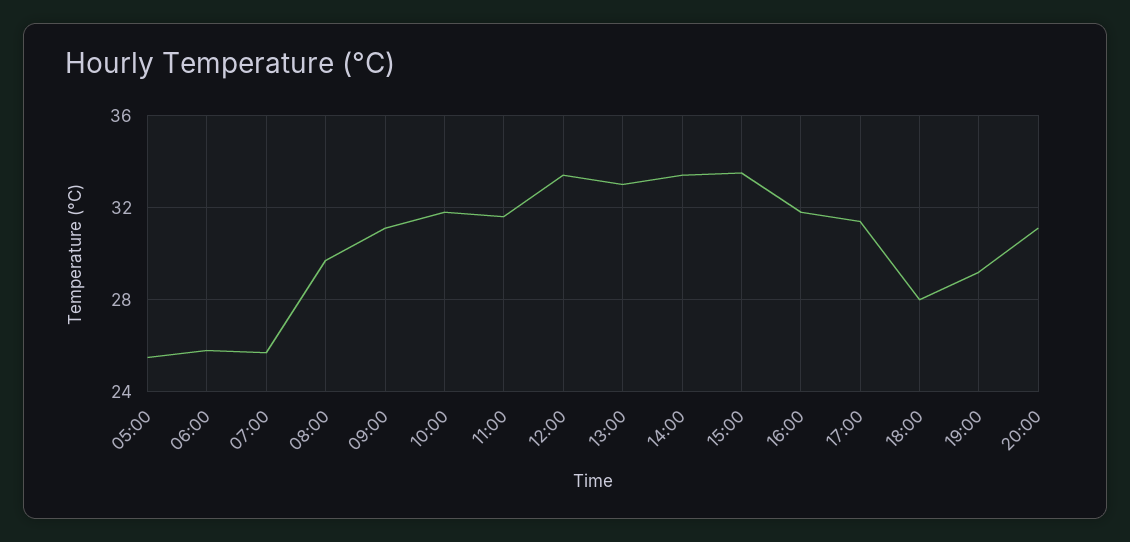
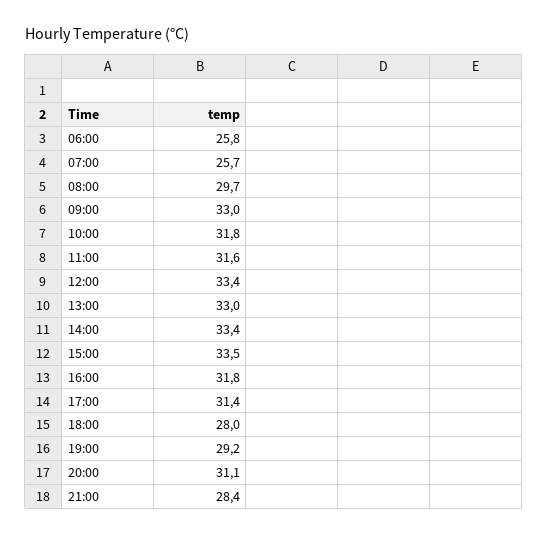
05:00: 25.5 -> none
09:00: 31 -> 33
21:00: none -> 28.4

